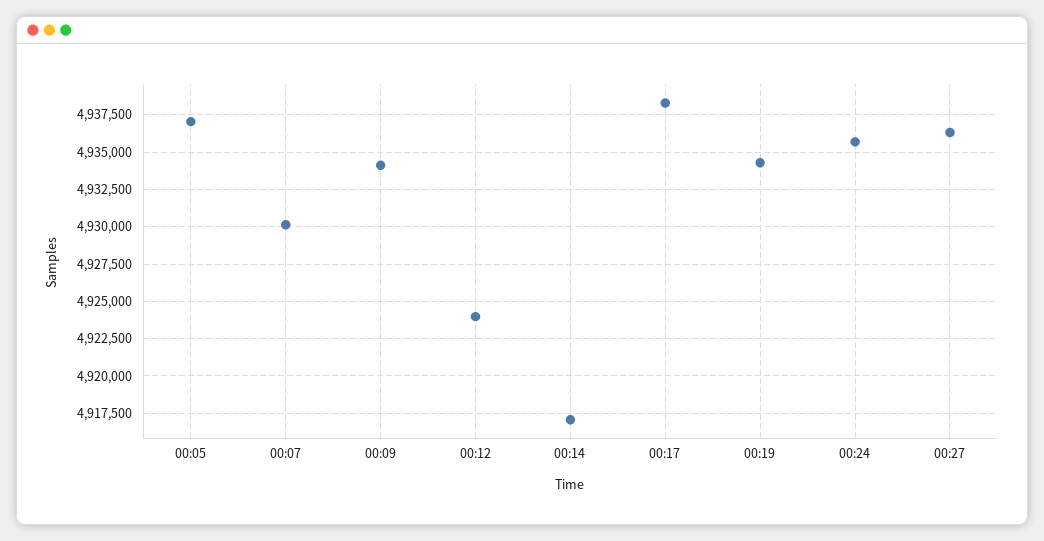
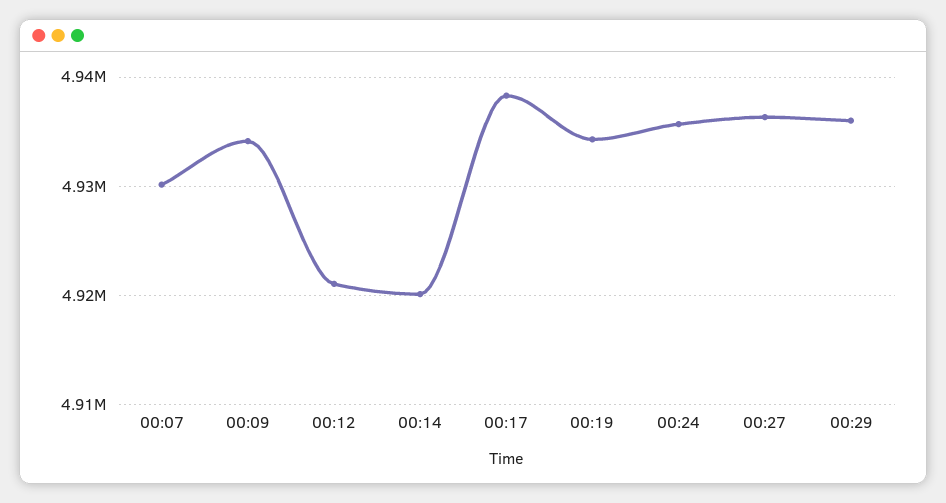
00:05: 4937000 -> none
00:12: 4924000 -> 4921000
00:14: 4917000 -> 4920000
00:29: none -> 4936000

